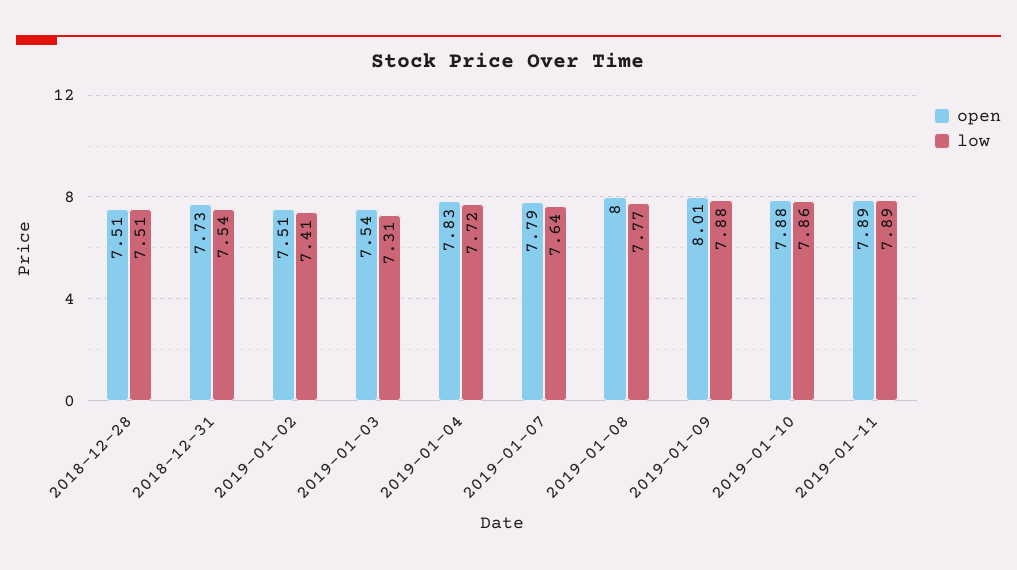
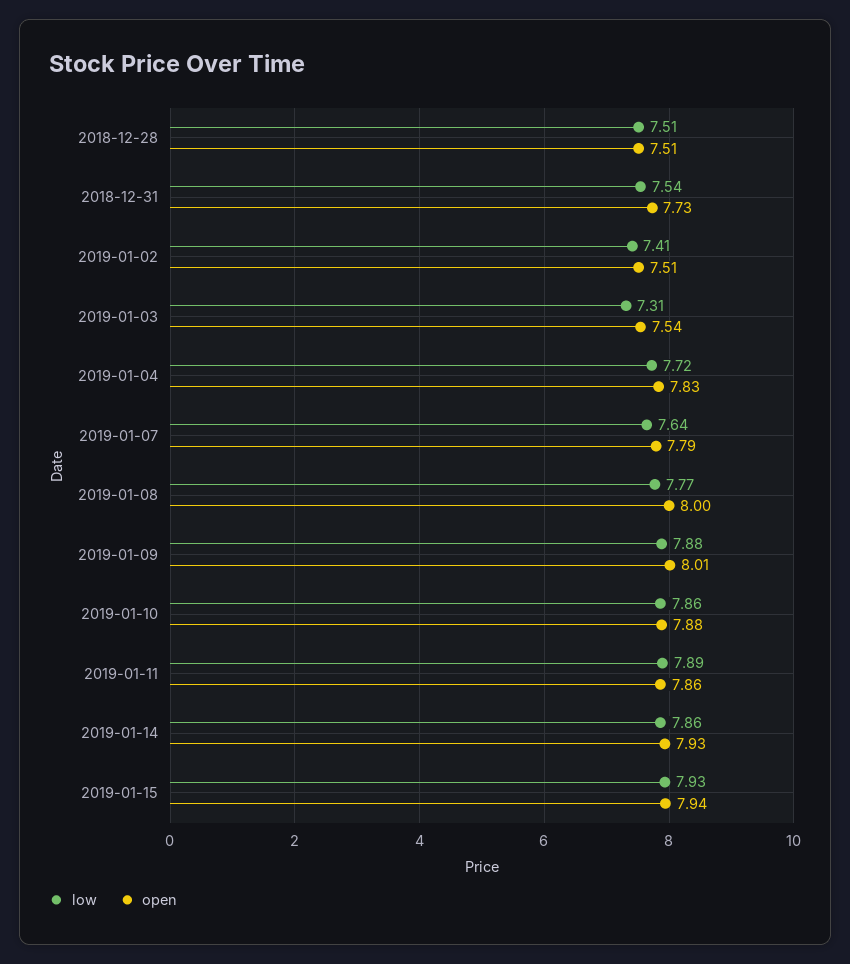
open, 2019-01-11: 7.89 -> 7.86
low, 2019-01-14: none -> 7.86
open, 2019-01-14: none -> 7.93
low, 2019-01-15: none -> 7.93
open, 2019-01-15: none -> 7.94

